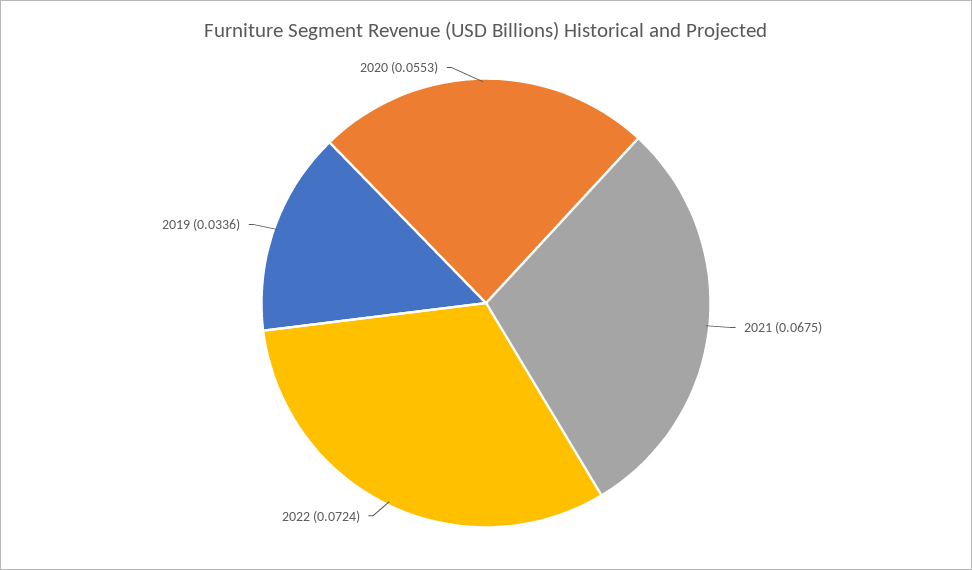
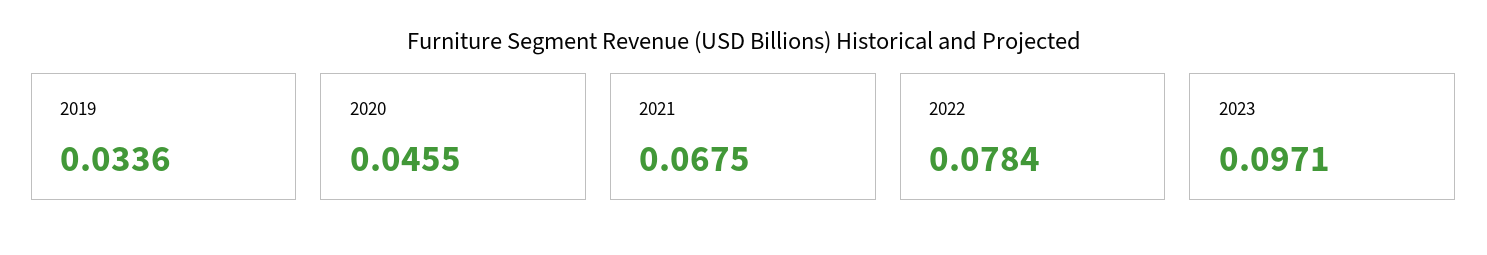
2022: 0.0724 -> 0.0784
2020: 0.0553 -> 0.0455
2023: none -> 0.0971

